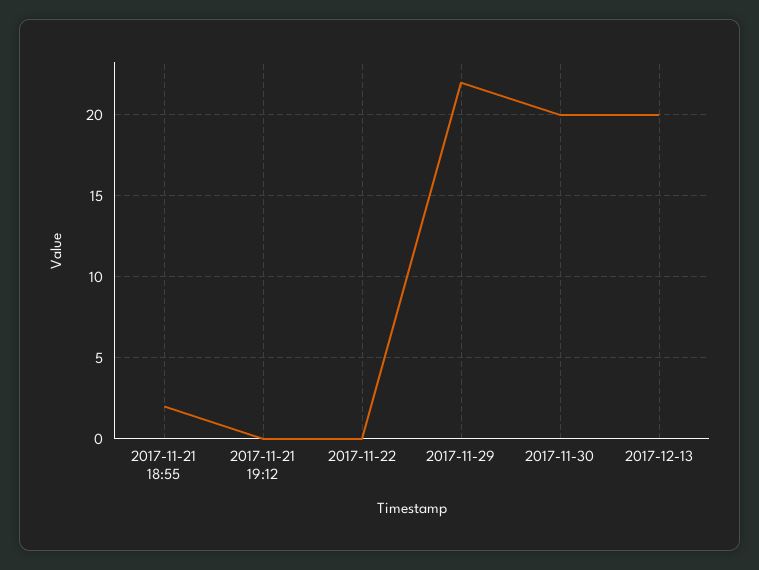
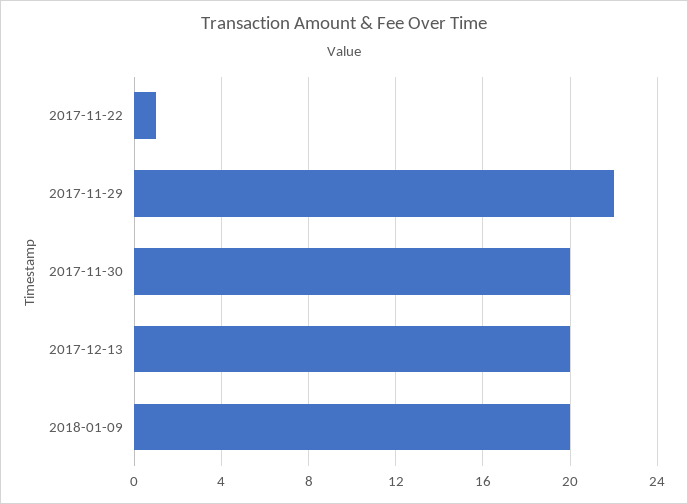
2017-11-21 18:55: 2 -> none
2017-11-21 19:12: 0 -> none
2017-11-22: 0 -> 1
2018-01-09: none -> 20

